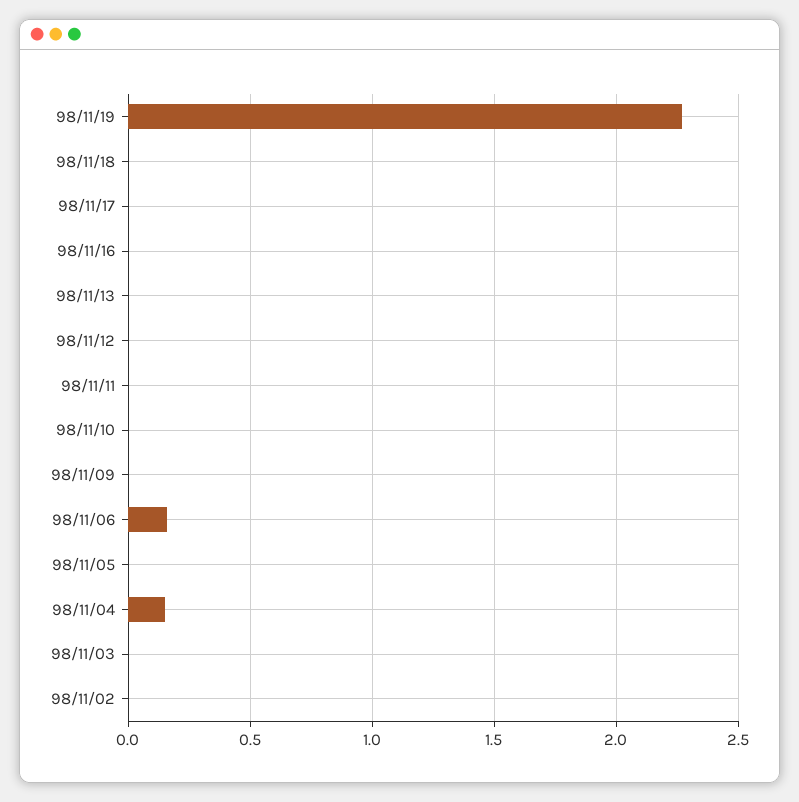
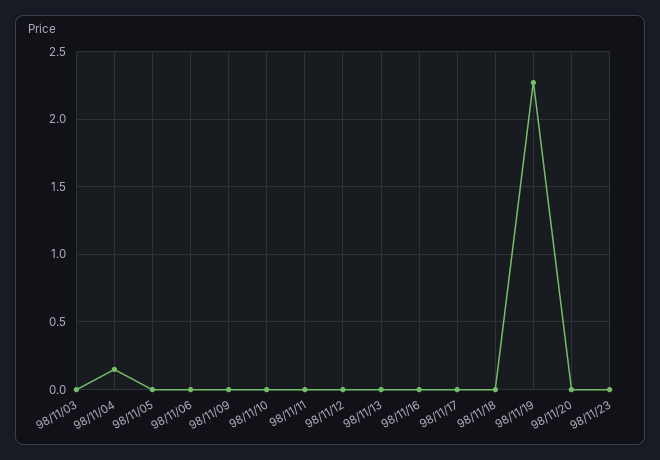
98/11/06: 0.15 -> 0
98/11/02: 0 -> none
98/11/20: none -> 0
98/11/23: none -> 0

